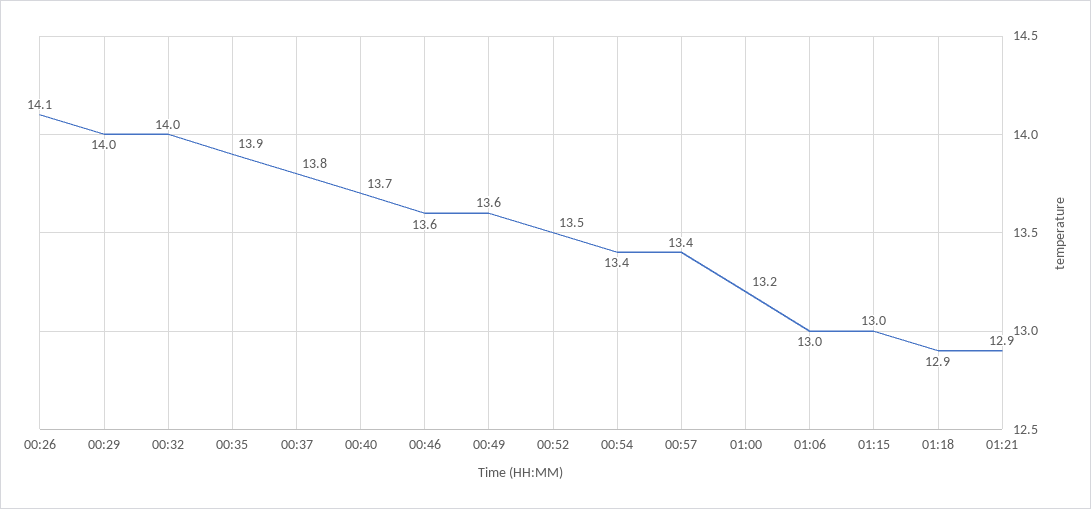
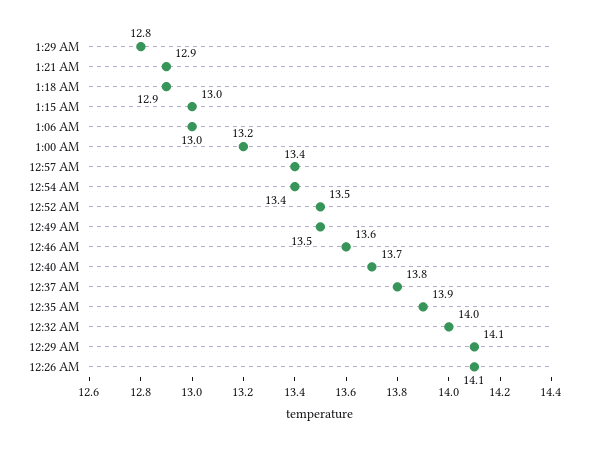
00:29: 14 -> 14.1
00:49: 13.6 -> 13.5
1:29 AM: none -> 12.8

